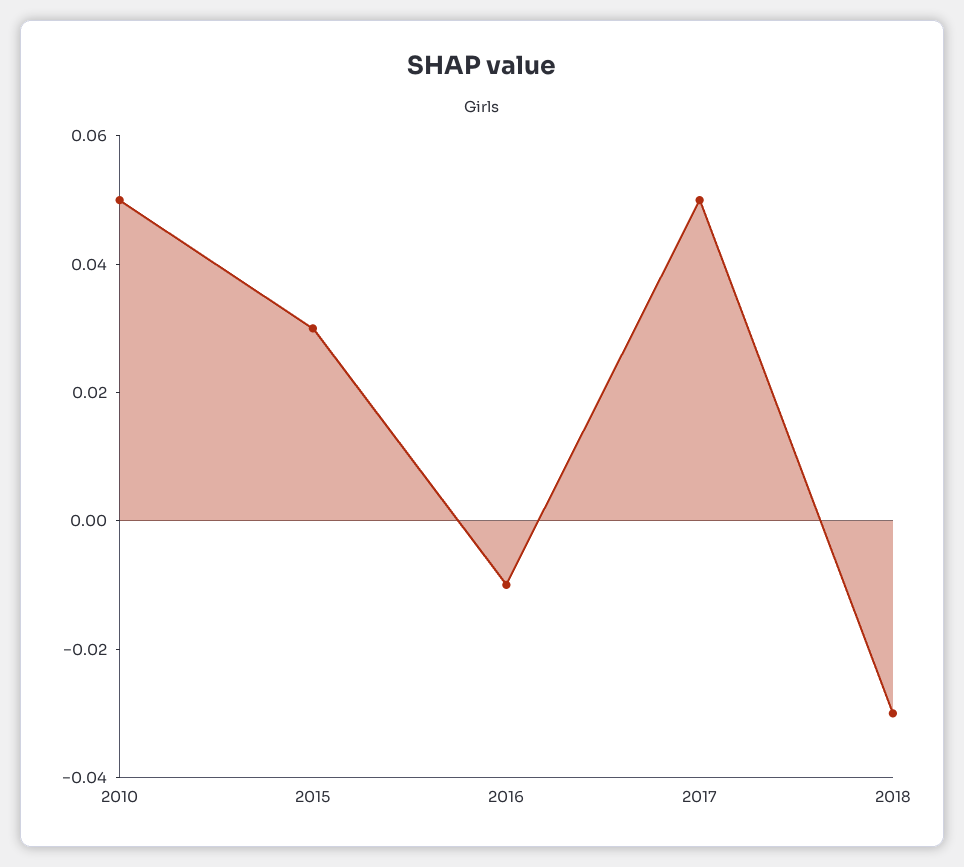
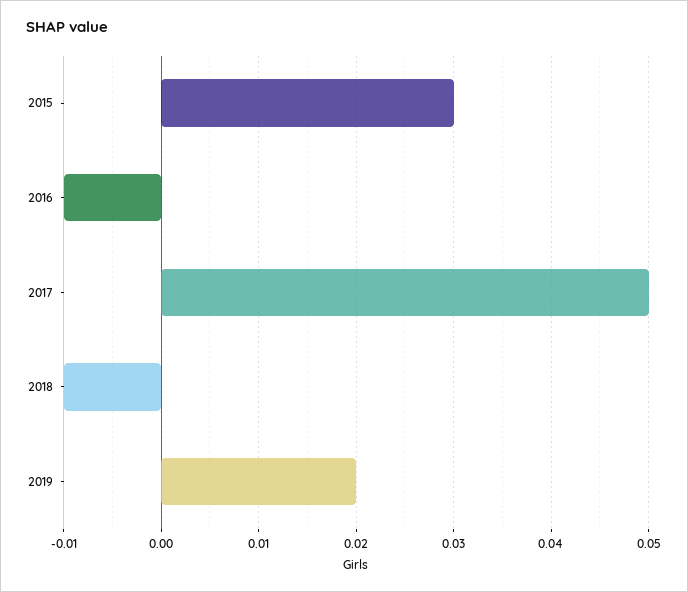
2010: 0.05 -> none
2018: -0.03 -> -0.01
2019: none -> 0.02

